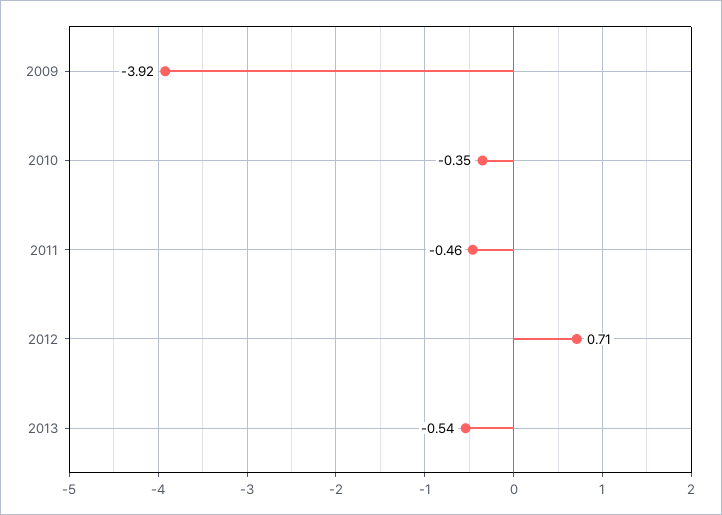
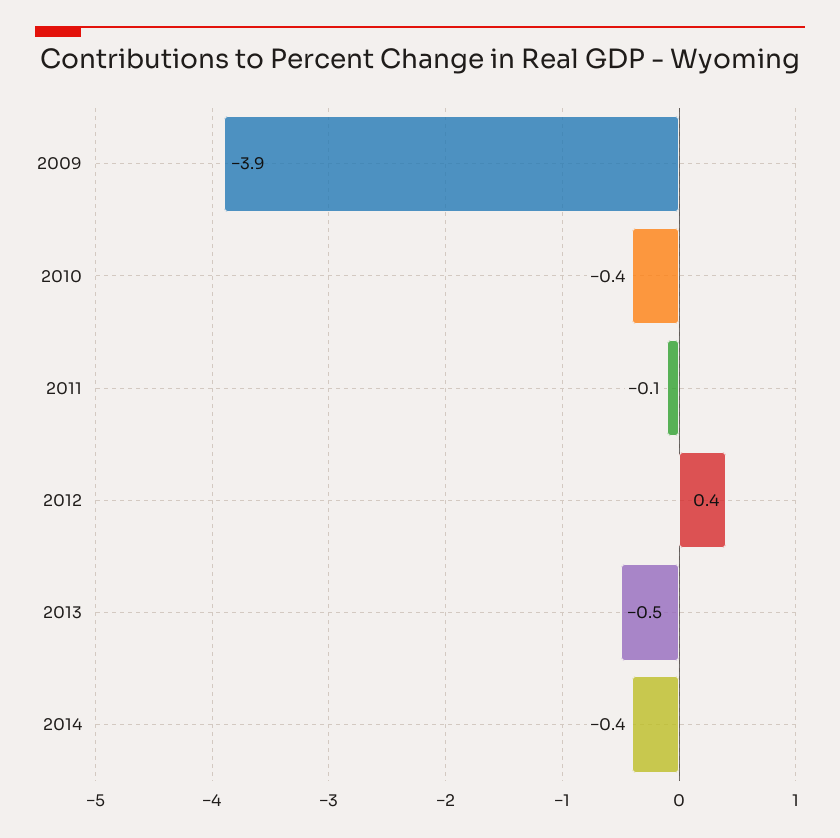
2011: -0.46 -> -0.1
2012: 0.71 -> 0.4
2014: none -> -0.4

